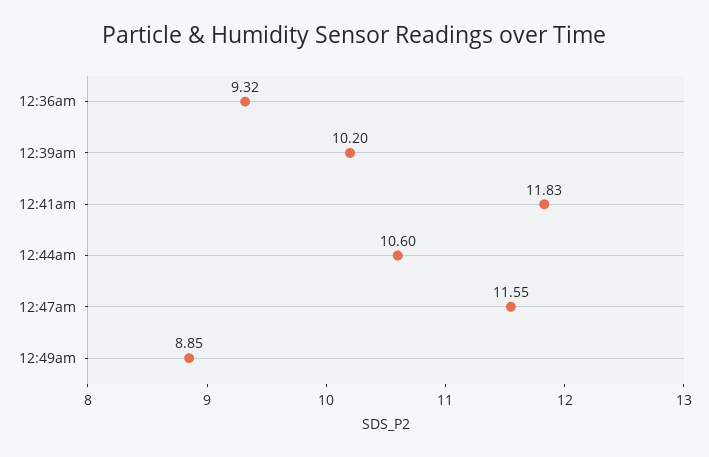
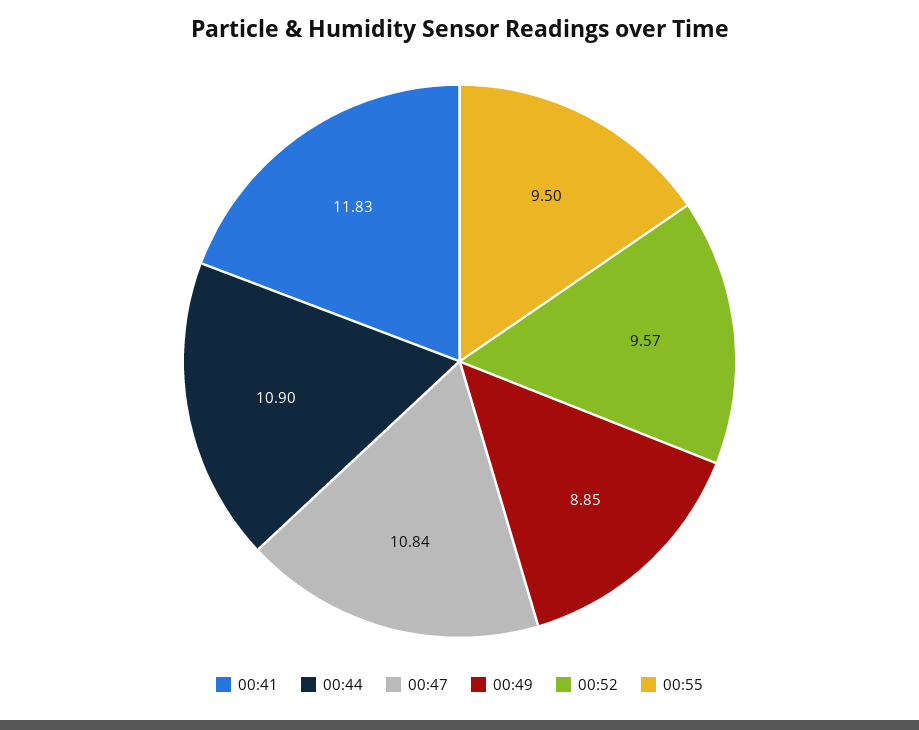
12:36am: 9.32 -> none
12:39am: 10.2 -> none
12:44am: 10.6 -> 10.9
12:47am: 11.55 -> 10.84
00:52: none -> 9.57
00:55: none -> 9.5

